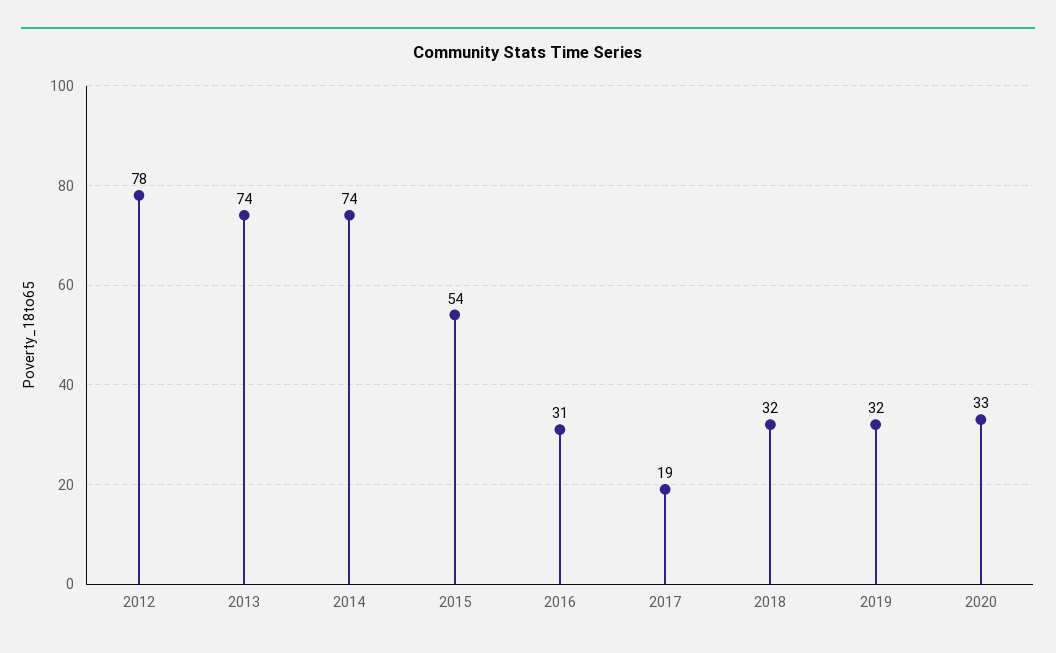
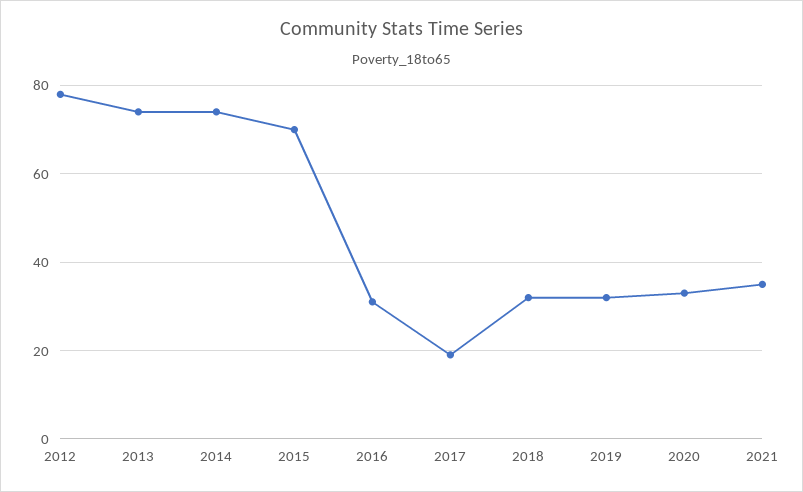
2015: 54 -> 70
2021: none -> 35

